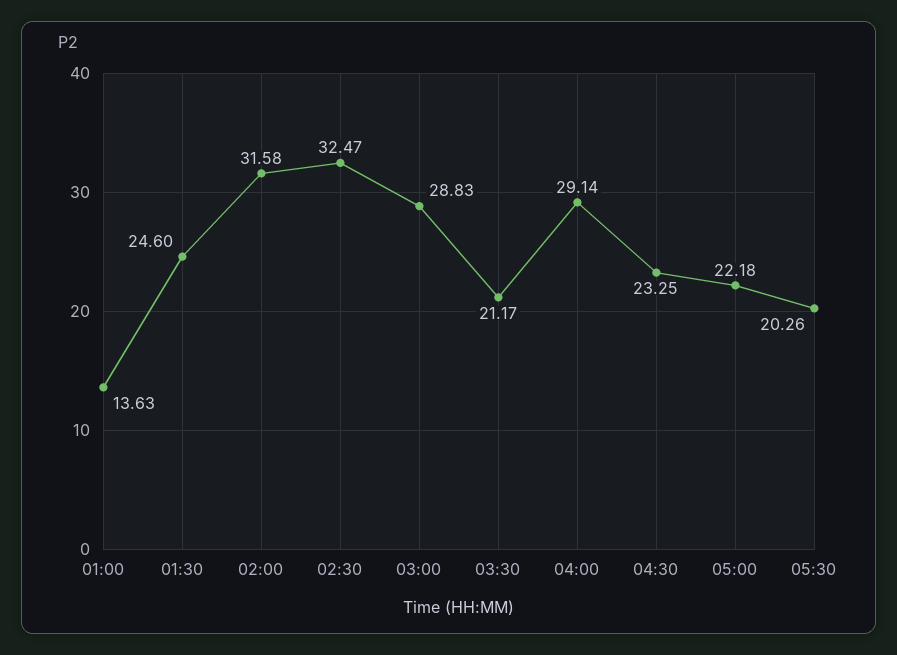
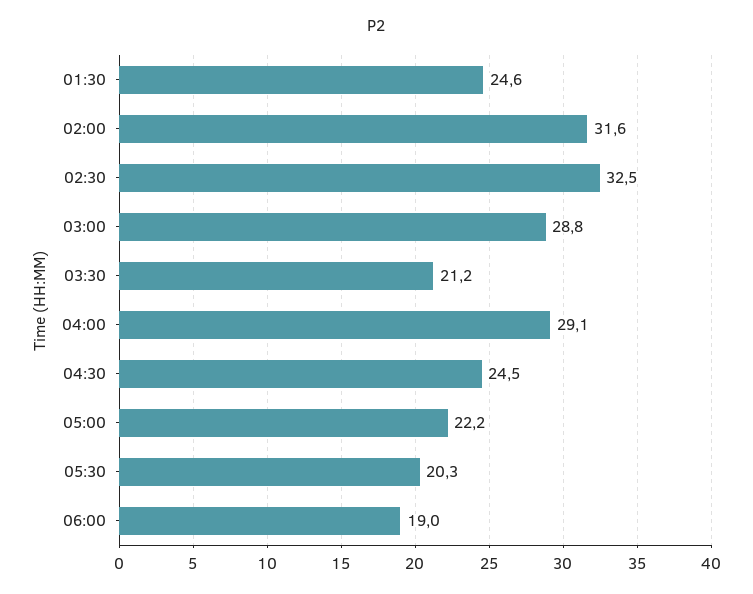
01:00: 13.63 -> none
04:30: 23.25 -> 24.5
06:00: none -> 19

